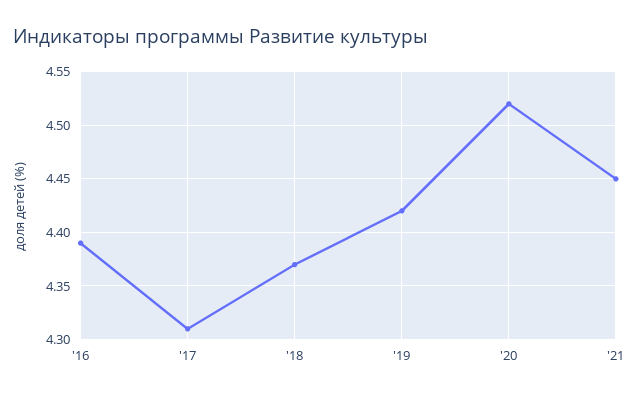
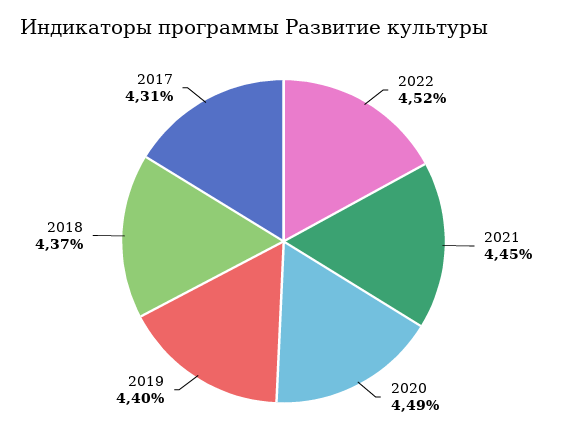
'16: 4.39 -> none
'19: 4.42 -> 4.4
'20: 4.52 -> 4.49
2022: none -> 4.52

